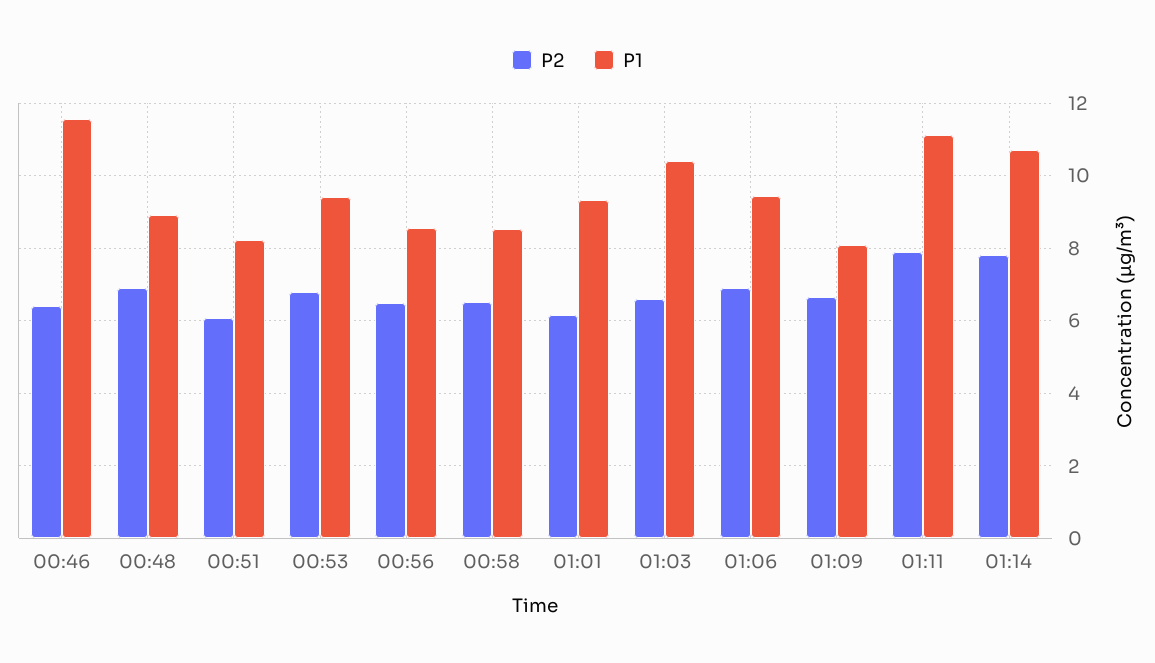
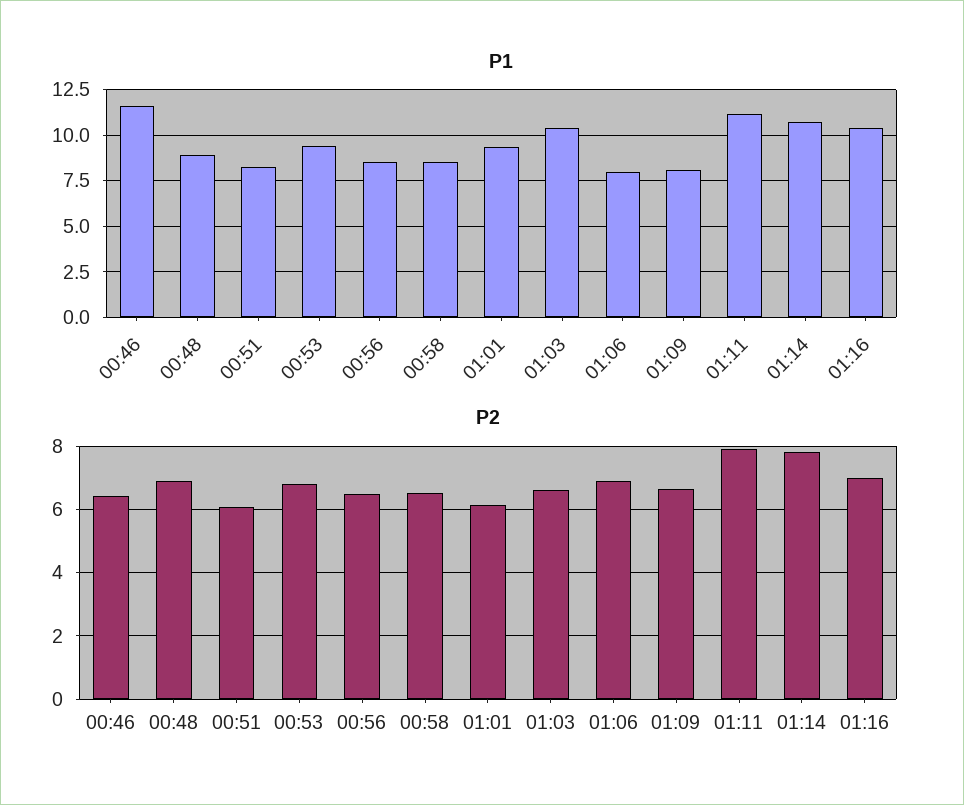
P1, 01:06: 9.4 -> 8
P1, 01:16: none -> 10.5
P2, 01:16: none -> 7

